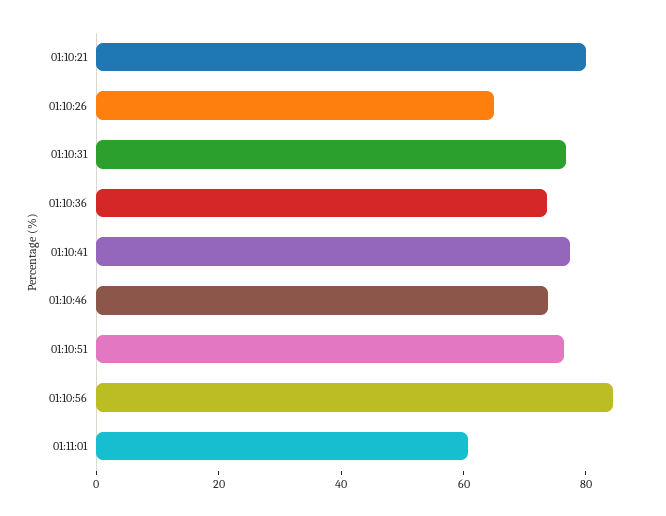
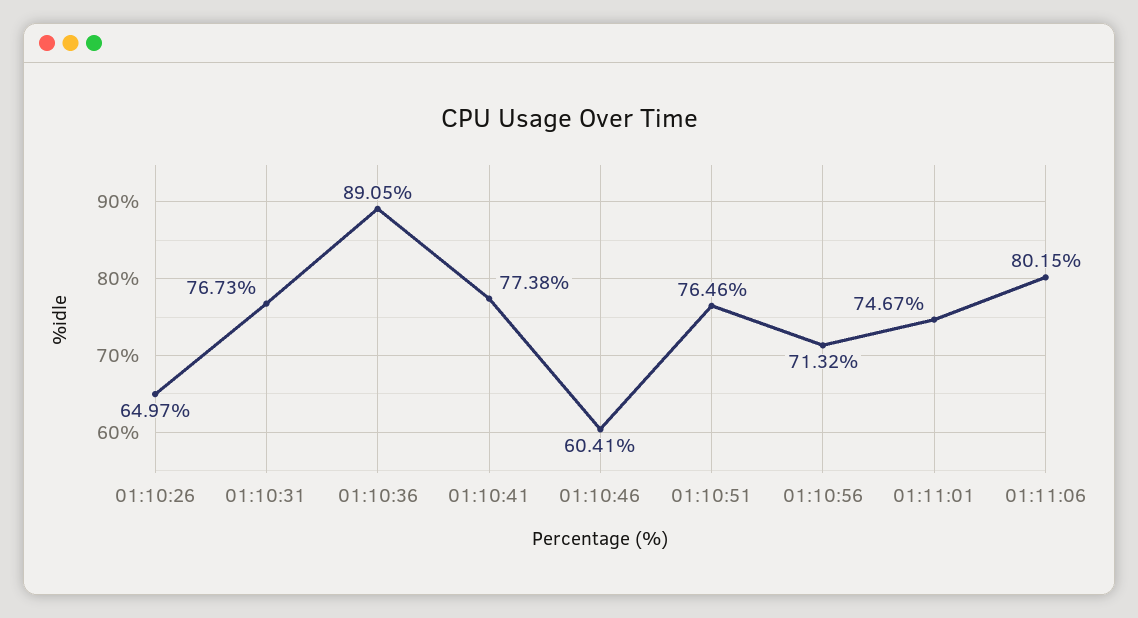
01:10:21: 80 -> none
01:10:36: 75 -> 89.05
01:10:46: 75 -> 60.41
01:10:56: 85 -> 71.32
01:11:01: 60 -> 74.67
01:11:06: none -> 80.15

